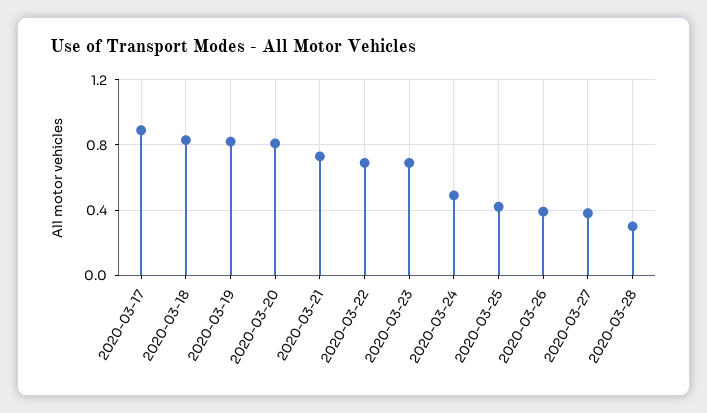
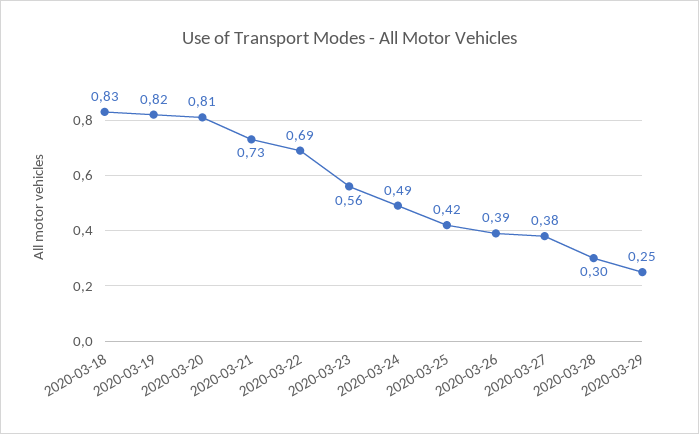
2020-03-17: 0.9 -> none
2020-03-23: 0.7 -> 0.56
2020-03-29: none -> 0.25

